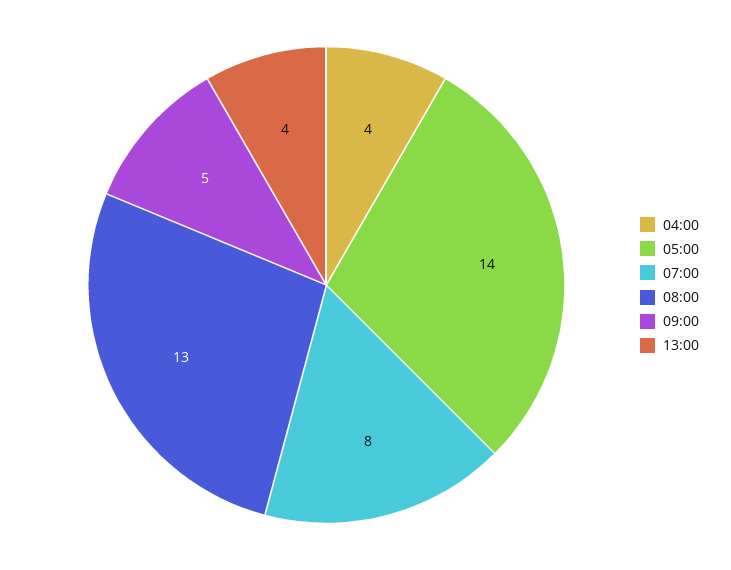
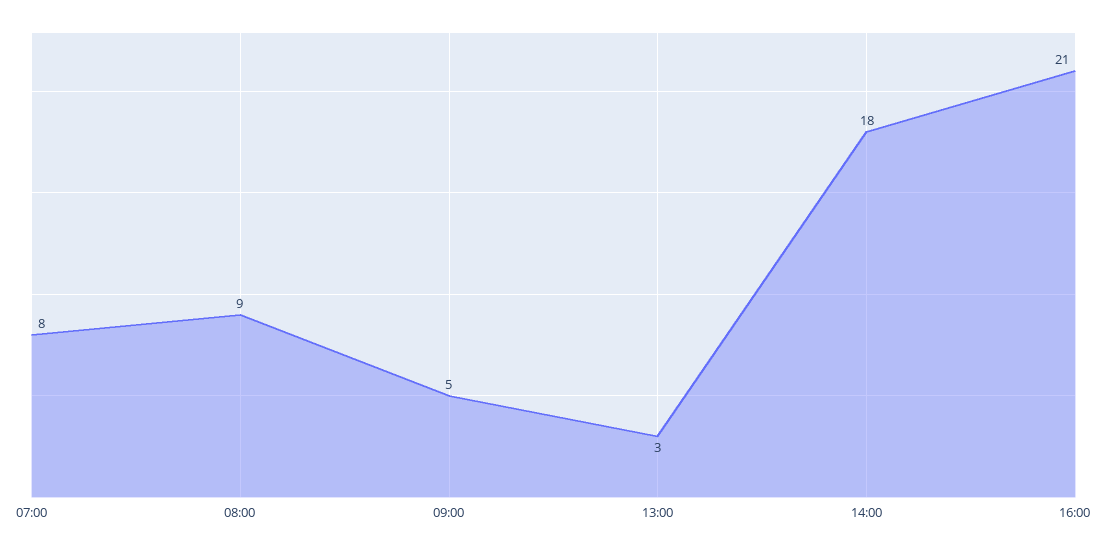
04:00: 4 -> none
05:00: 14 -> none
08:00: 13 -> 9
13:00: 4 -> 3
14:00: none -> 18
16:00: none -> 21

